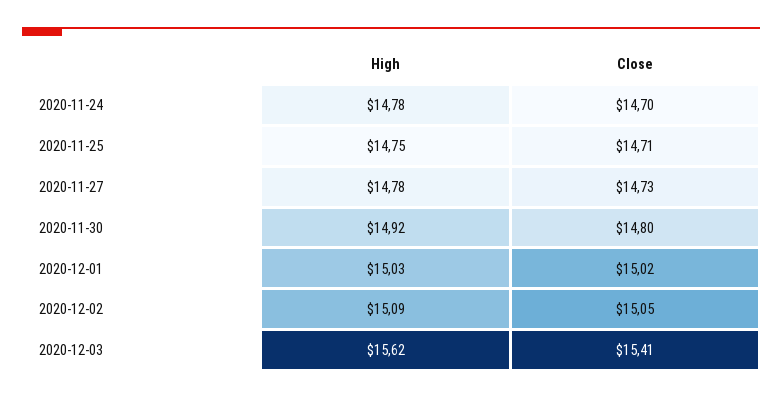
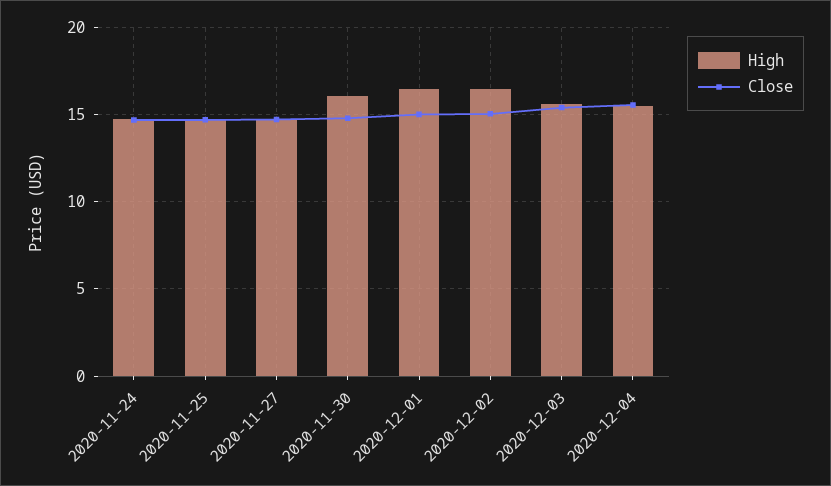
High, 2020-11-30: 14.92 -> 16
High, 2020-12-01: 15.03 -> 16.5
High, 2020-12-02: 15.09 -> 16.5
High, 2020-12-04: none -> 15.5
Close, 2020-12-04: none -> 15.5

